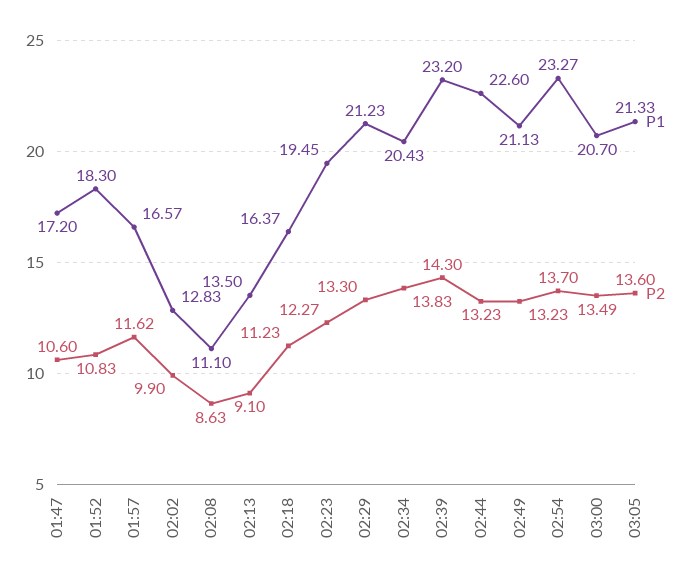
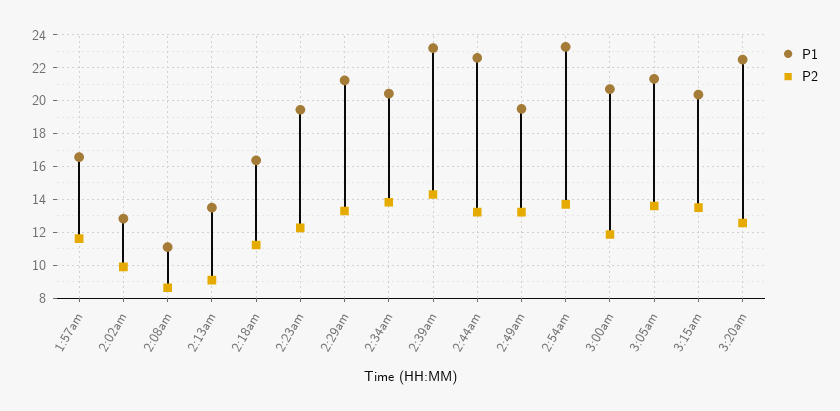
P1, 01:47: 17.2 -> none
P2, 01:47: 10.6 -> none
P1, 01:52: 18.3 -> none
P2, 01:52: 10.83 -> none
P1, 02:49: 21.13 -> 19.5
P2, 03:00: 13.49 -> 12
P1, 3:15am: none -> 20.5
P2, 3:15am: none -> 13.5
P1, 3:20am: none -> 22.5
P2, 3:20am: none -> 12.5

